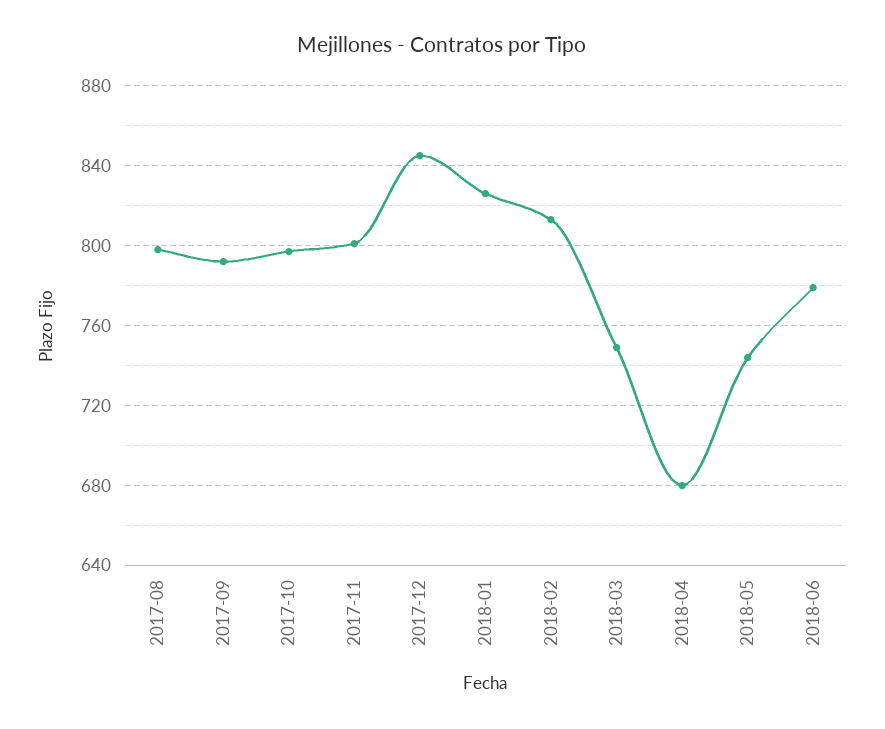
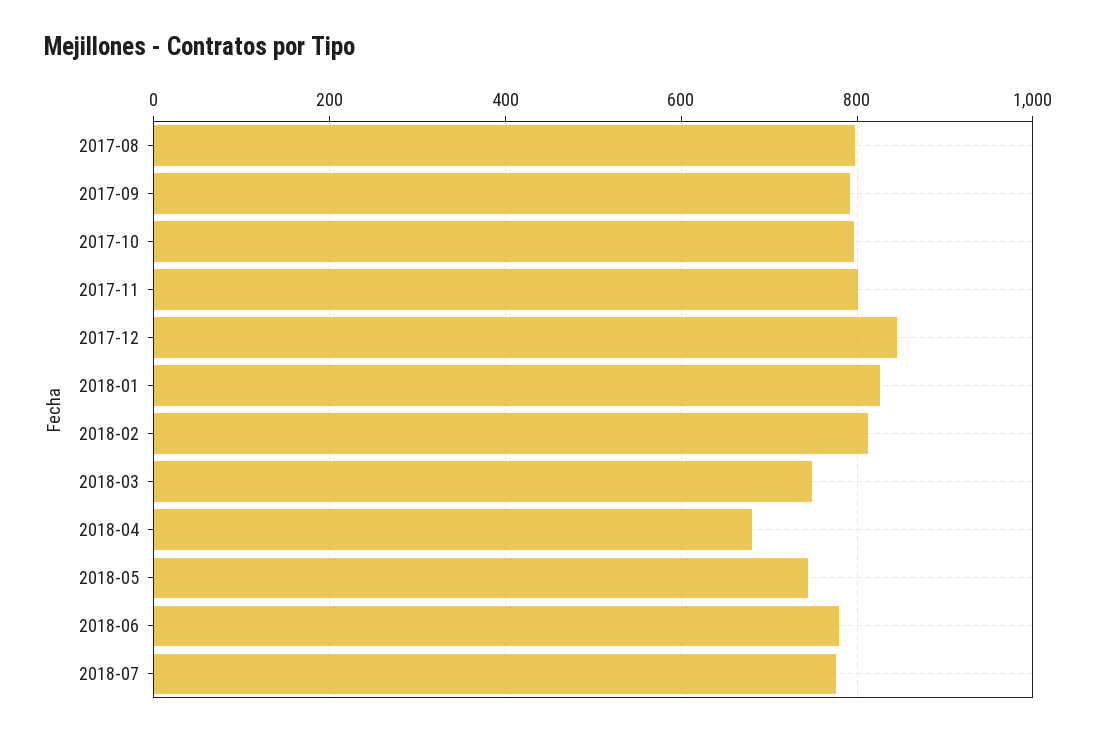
2018-07: none -> 780

